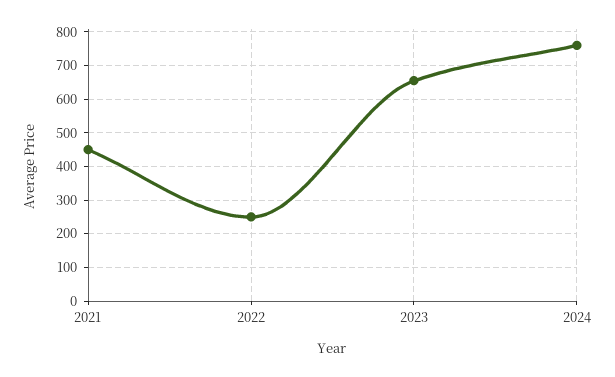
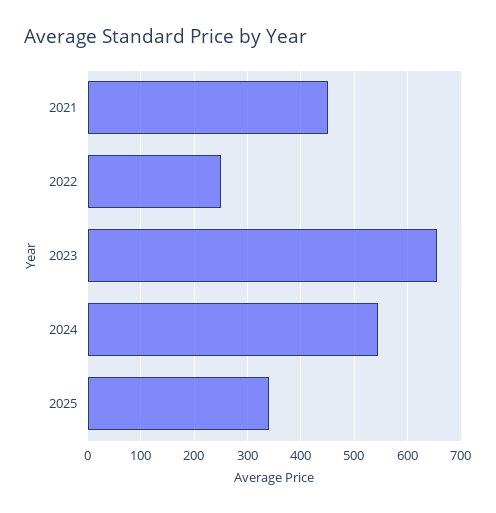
2024: 760 -> 540
2025: none -> 340

